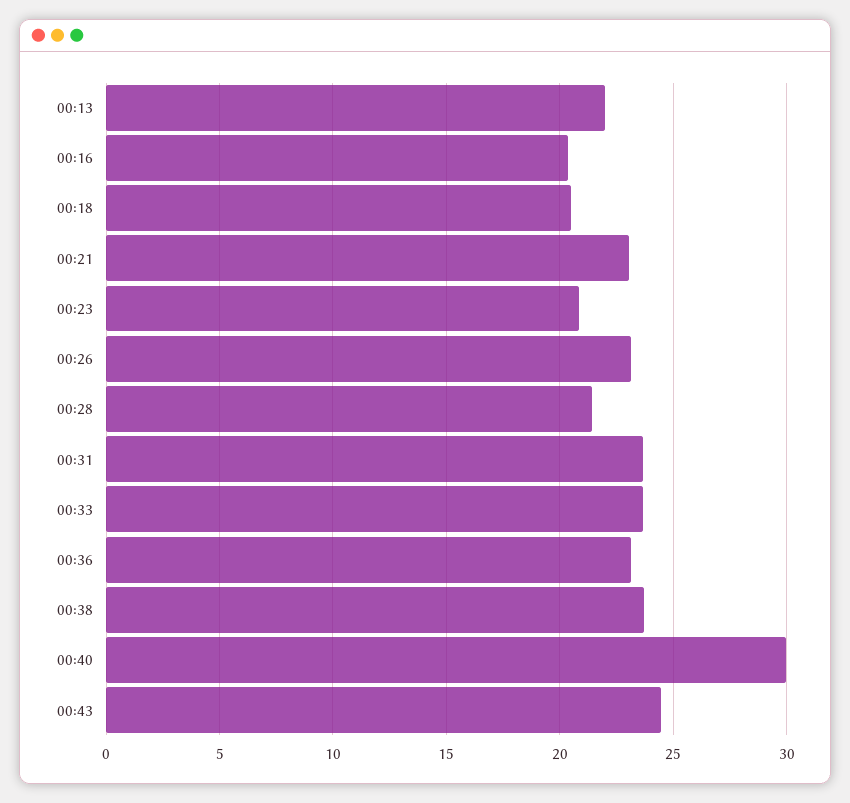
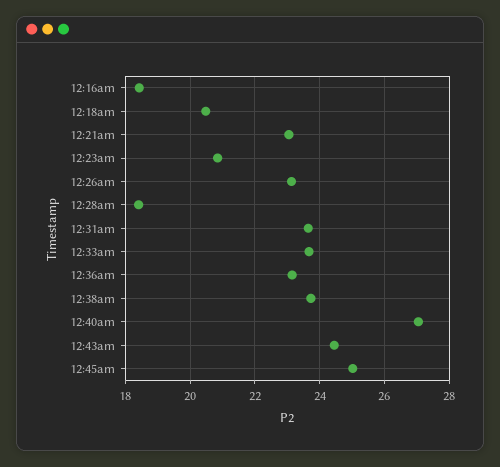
00:13: 22 -> none
00:16: 20.5 -> 18.4
00:28: 21.5 -> 18.4
00:40: 30 -> 27
12:45am: none -> 25

